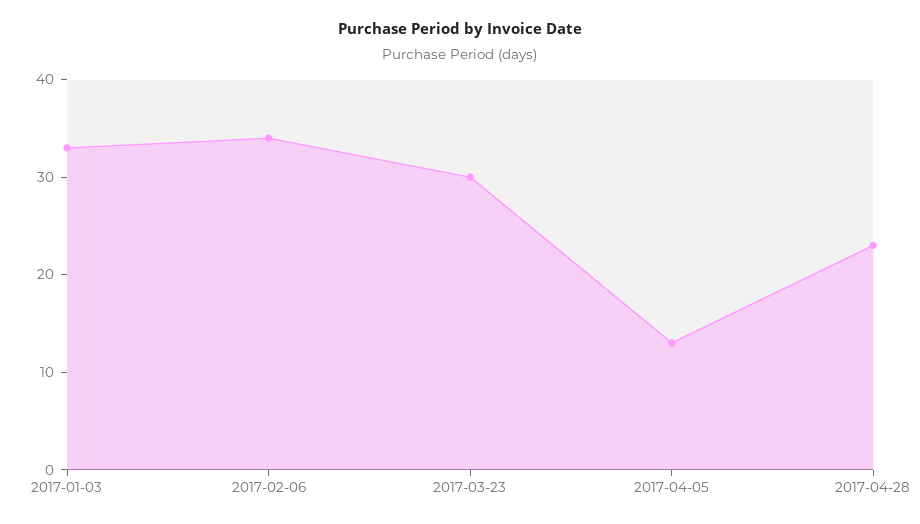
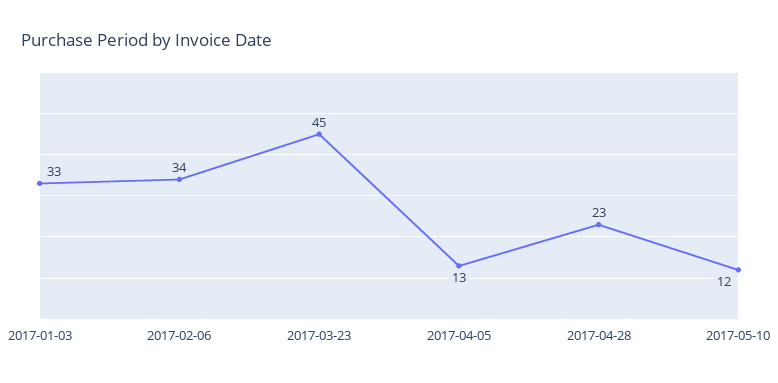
2017-03-23: 30 -> 45
2017-05-10: none -> 12

